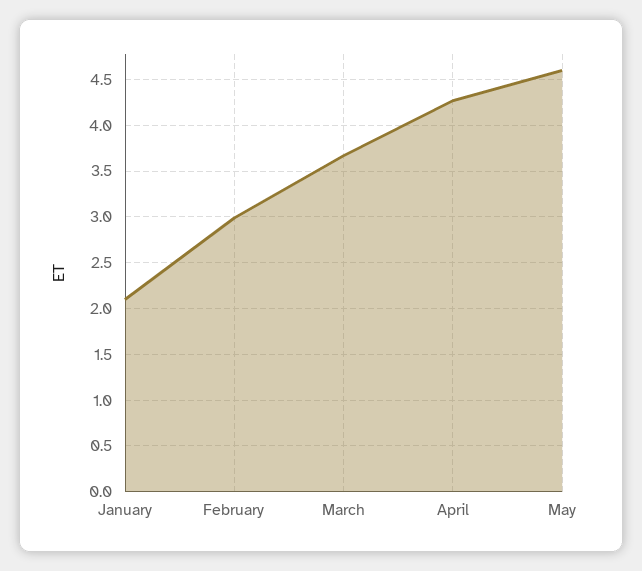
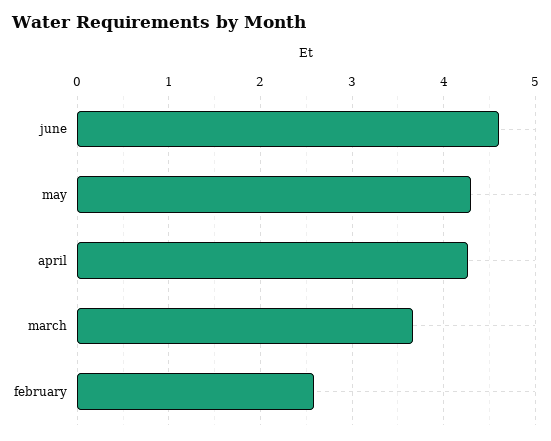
January: 2.1 -> none
February: 3 -> 2.6
May: 4.6 -> 4.3
june: none -> 4.6

